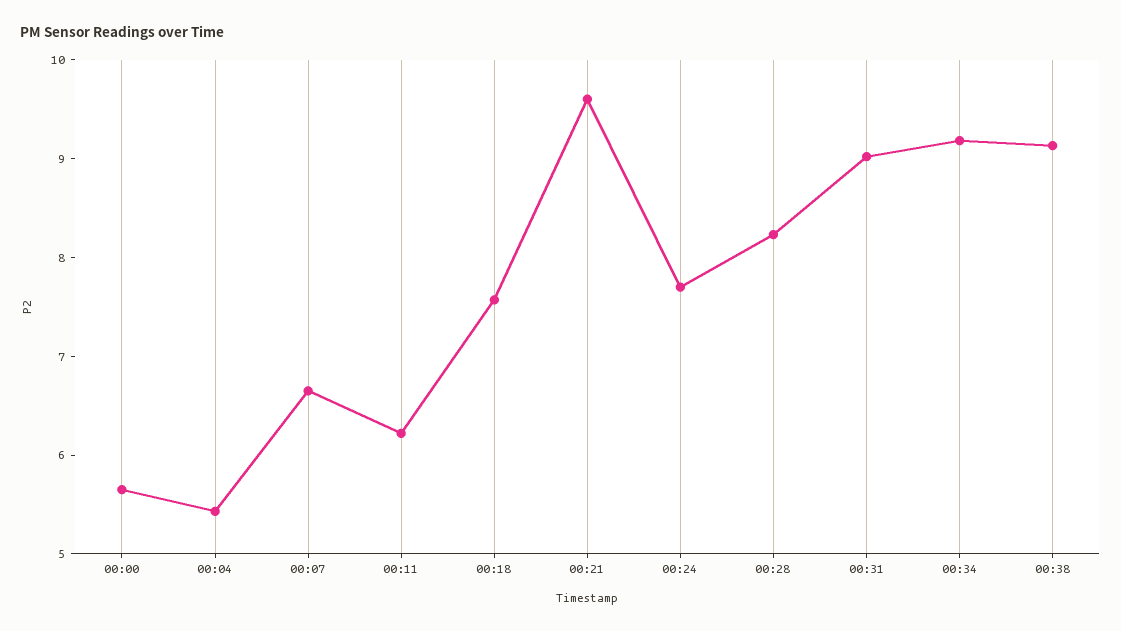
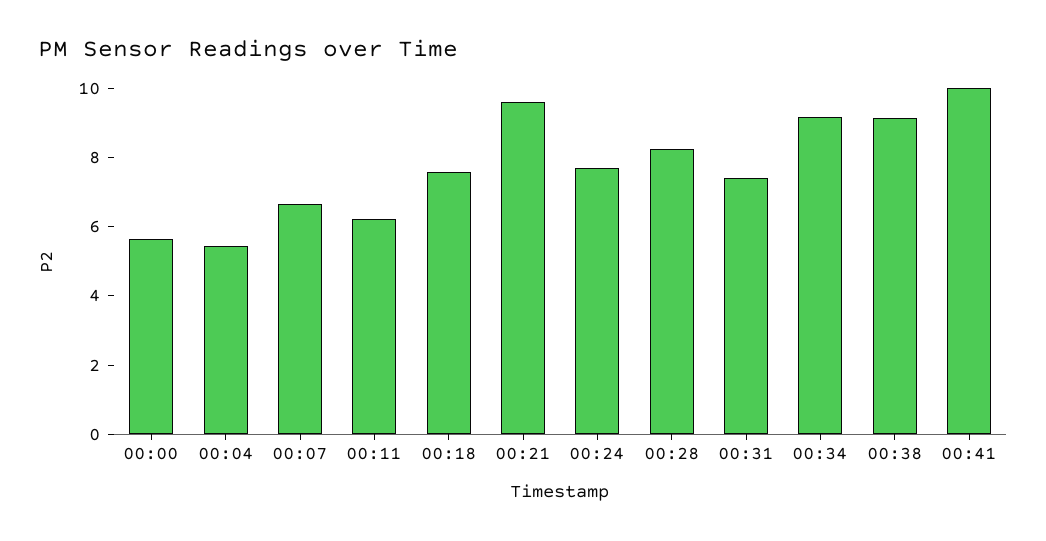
00:31: 9 -> 7.5
00:41: none -> 10

